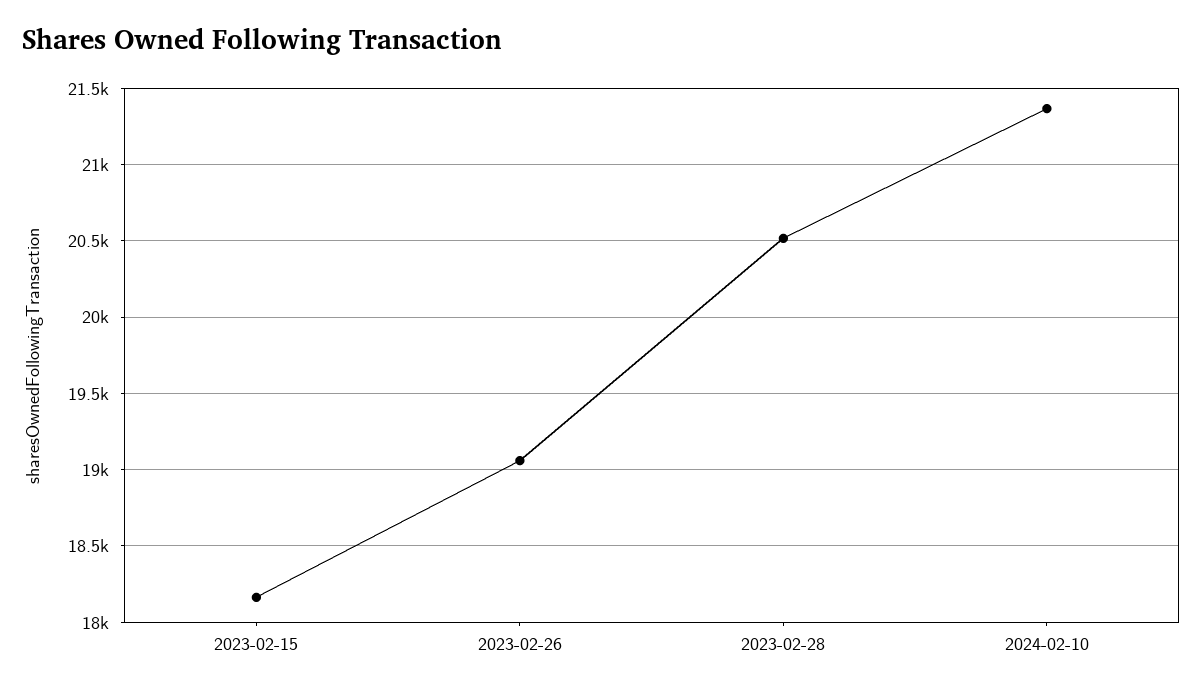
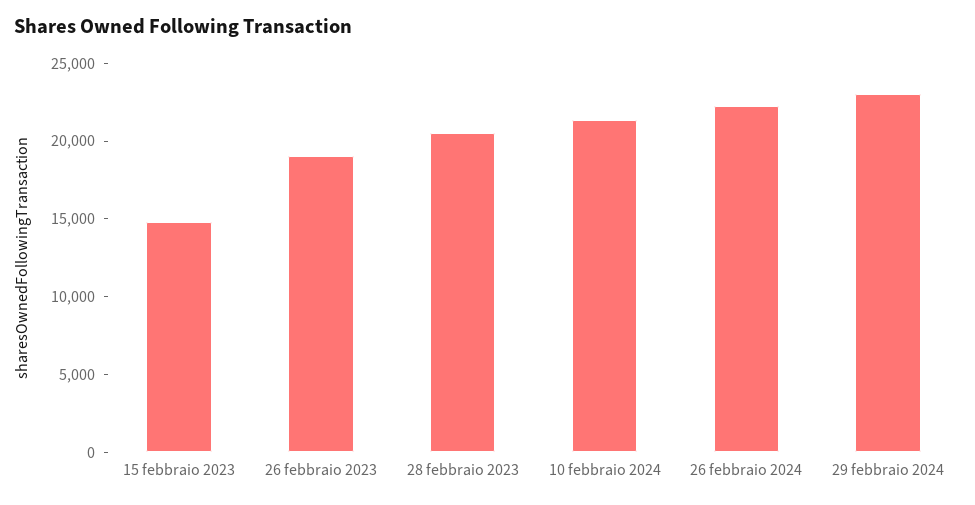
2023-02-15: 18150 -> 15000
26 febbraio 2024: none -> 22000
29 febbraio 2024: none -> 23000

